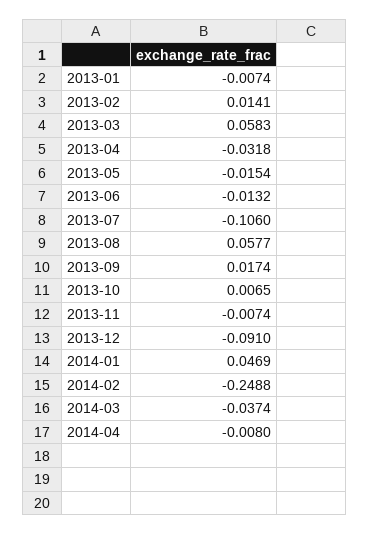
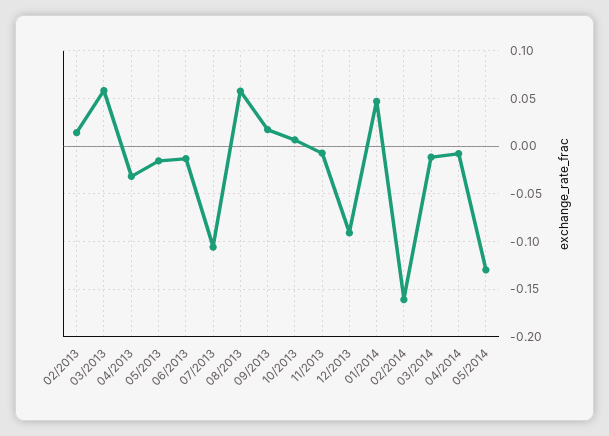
2013-01: -0.0074 -> none
2014-02: -0.2488 -> -0.16
2014-03: -0.0374 -> -0.01
05/2014: none -> -0.13

